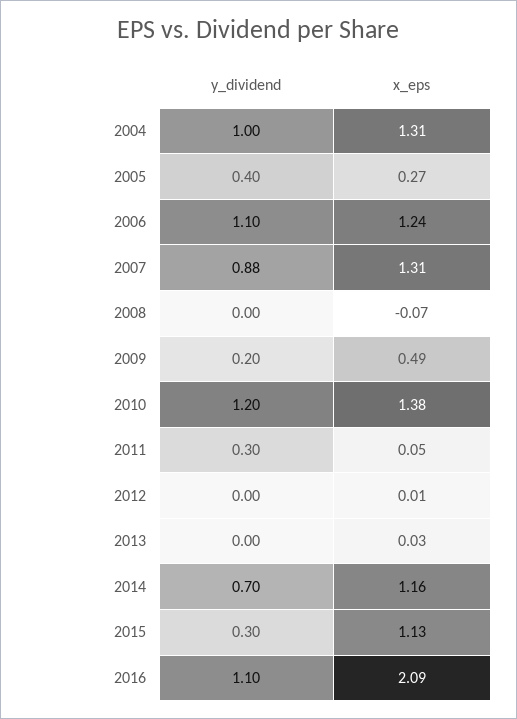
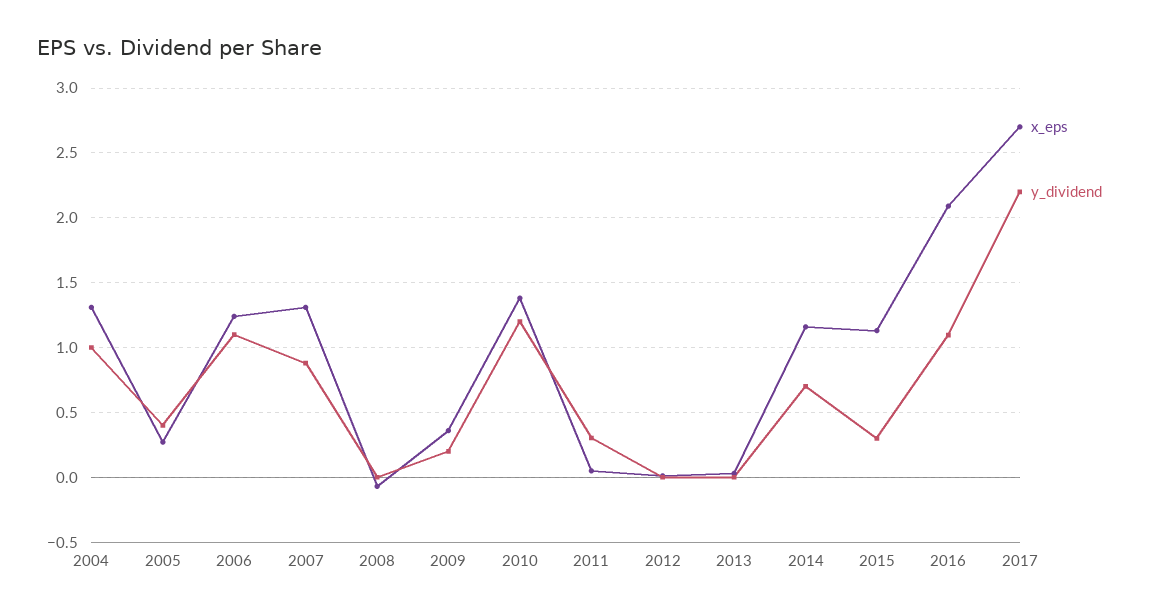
x_eps, 2009: 0.49 -> 0.35
x_eps, 2017: none -> 2.7
y_dividend, 2017: none -> 2.2

